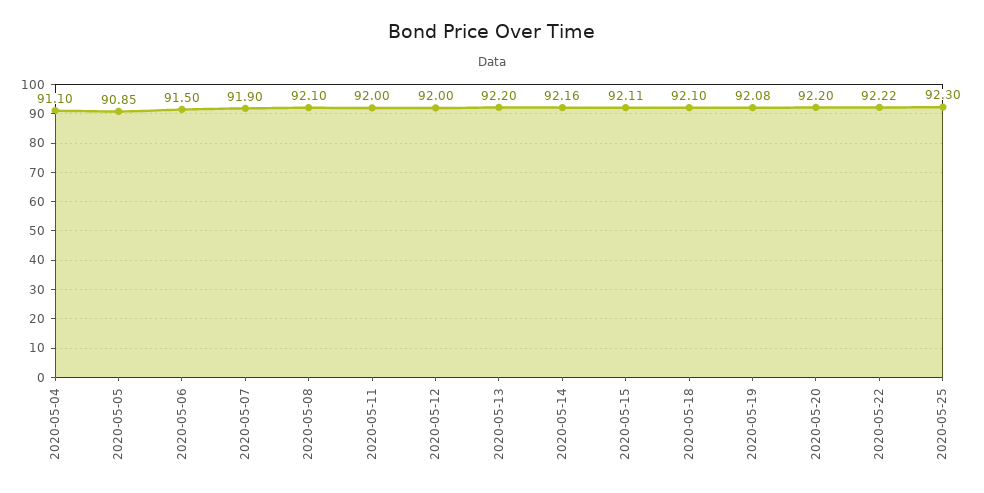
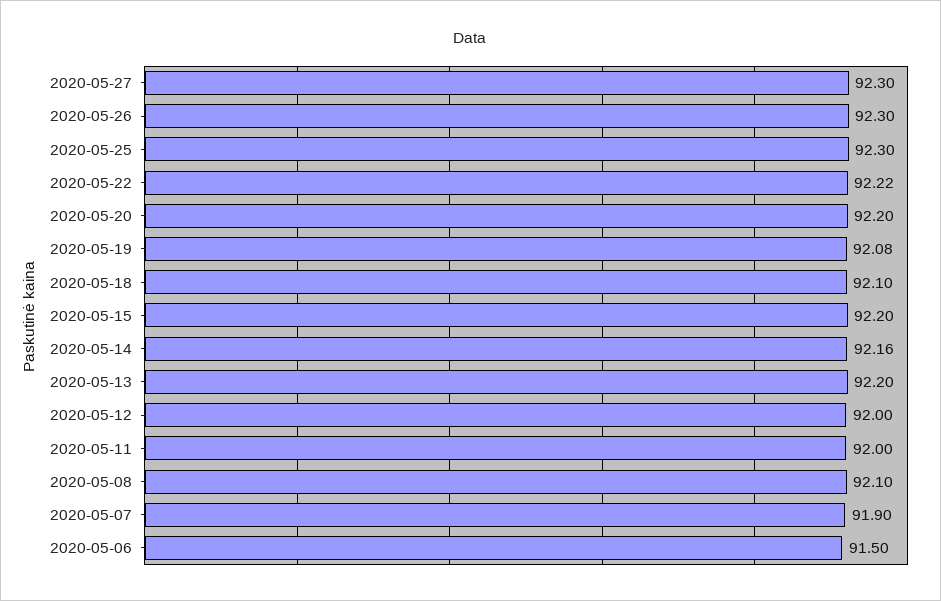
2020-05-04: 91.1 -> none
2020-05-05: 90.85 -> none
2020-05-15: 92.11 -> 92.2
2020-05-27: none -> 92.3
2020-05-26: none -> 92.3

